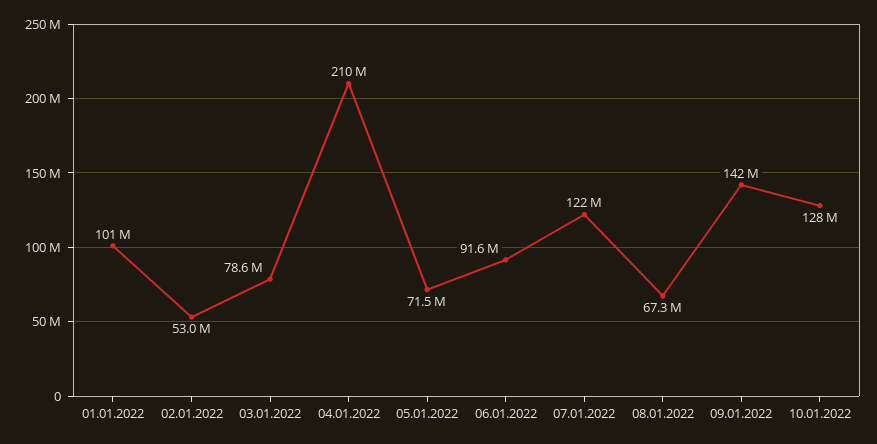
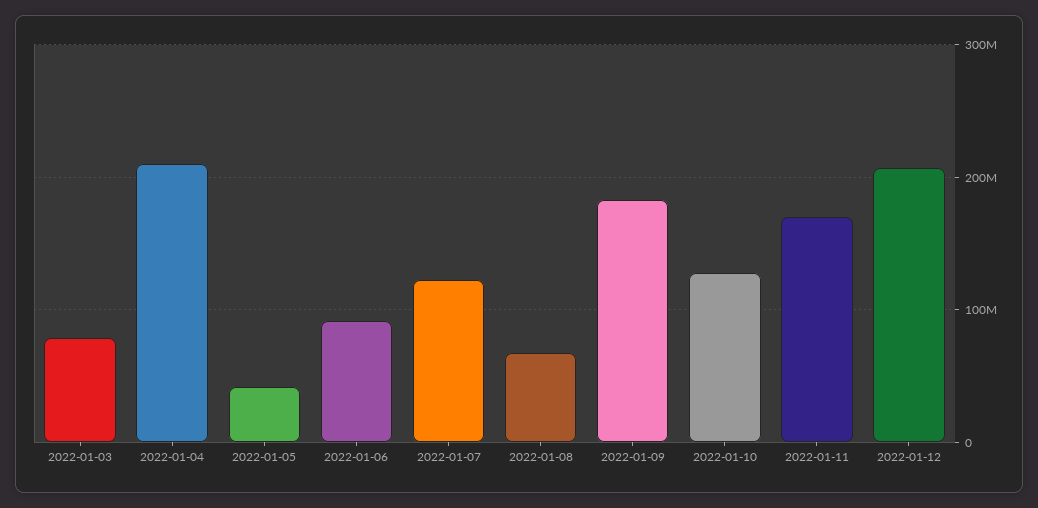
01.01.2022: 101000000 -> none
02.01.2022: 53000000 -> none
05.01.2022: 71500000 -> 40000000
09.01.2022: 142000000 -> 180000000
2022-01-11: none -> 170000000
2022-01-12: none -> 210000000

